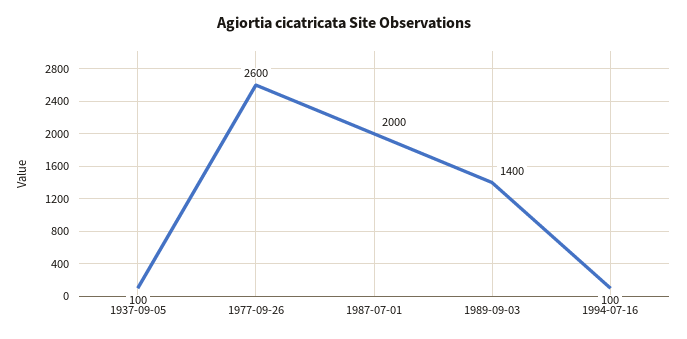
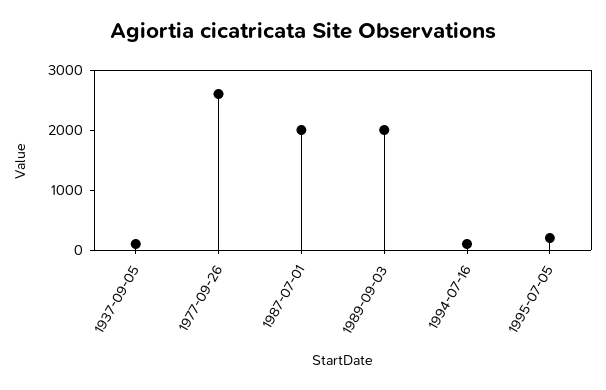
1989-09-03: 1400 -> 2000
1995-07-05: none -> 200

